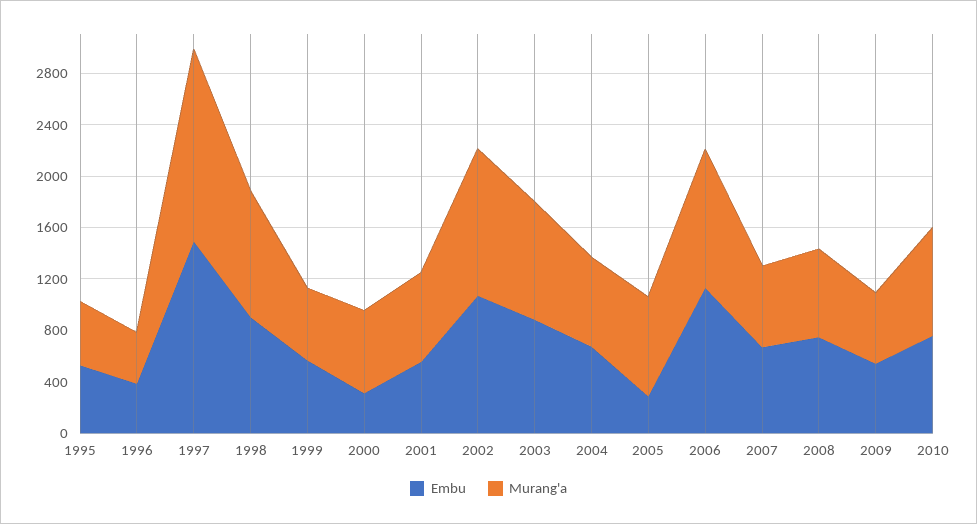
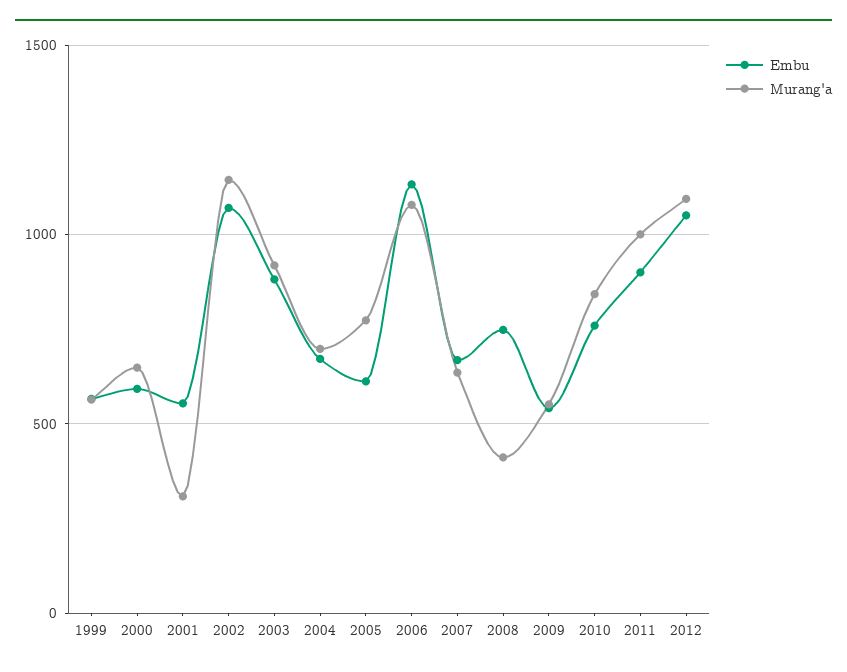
Embu, 1995: 500 -> none
Murang'a, 1995: 500 -> none
Embu, 1996: 400 -> none
Murang'a, 1996: 400 -> none
Embu, 1997: 1500 -> none
Murang'a, 1997: 1500 -> none
Embu, 1998: 900 -> none
Murang'a, 1998: 1000 -> none
Embu, 2000: 300 -> 600
Murang'a, 2001: 700 -> 300
Embu, 2005: 300 -> 600
Murang'a, 2008: 700 -> 400
Embu, 2011: none -> 900
Murang'a, 2011: none -> 1000
Embu, 2012: none -> 1050
Murang'a, 2012: none -> 1100

